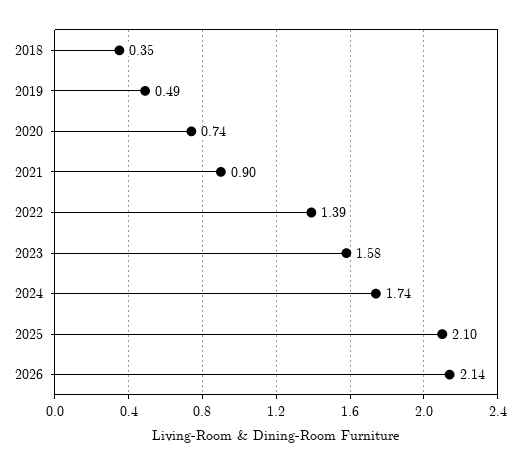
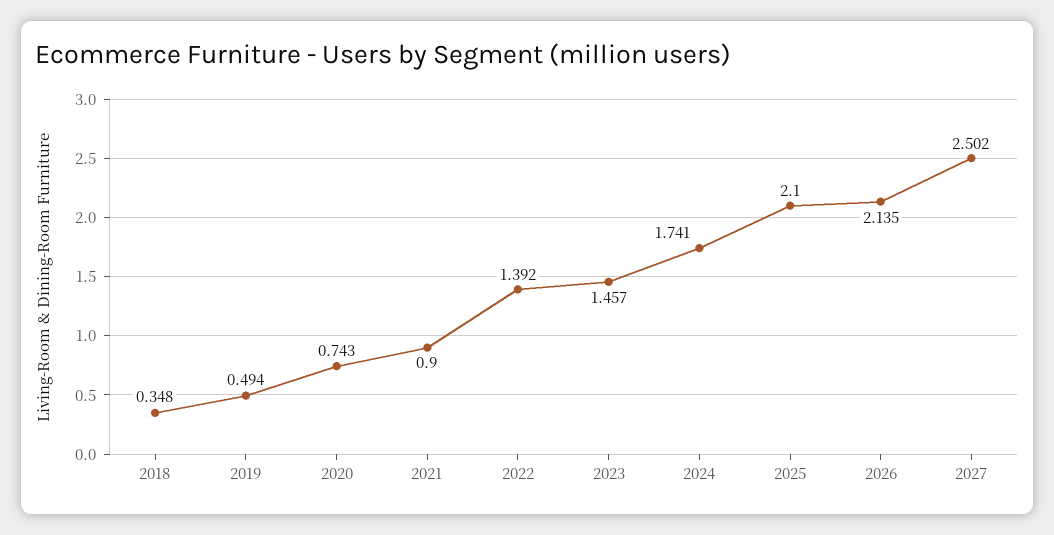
2023: 1.58 -> 1.457
2027: none -> 2.502

